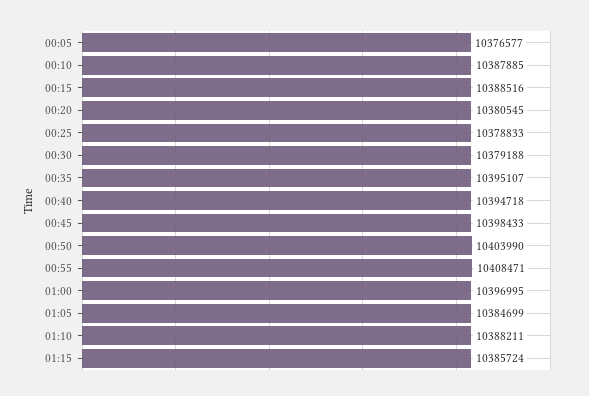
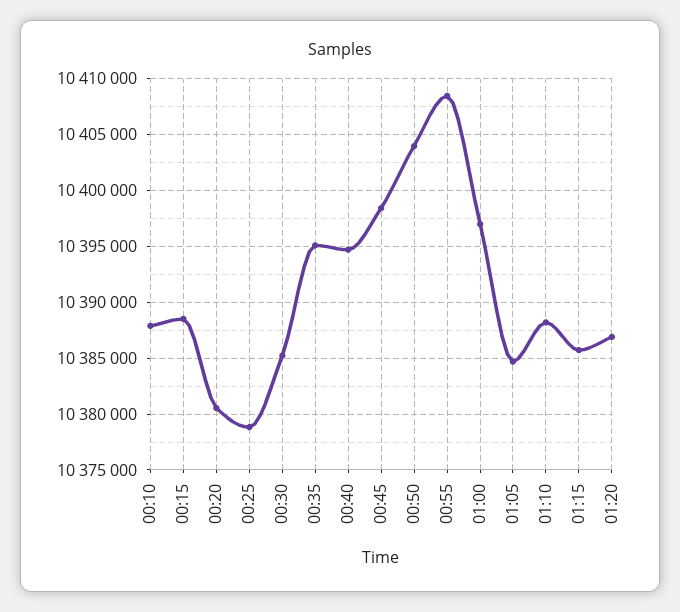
00:05: 10376577 -> none
00:30: 10379188 -> 10385000
01:20: none -> 10387000

